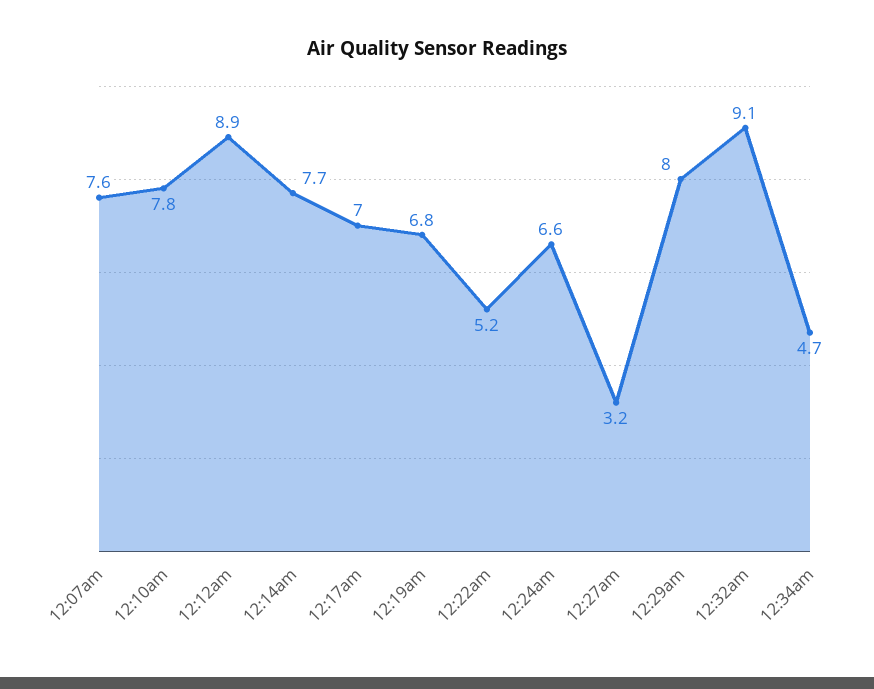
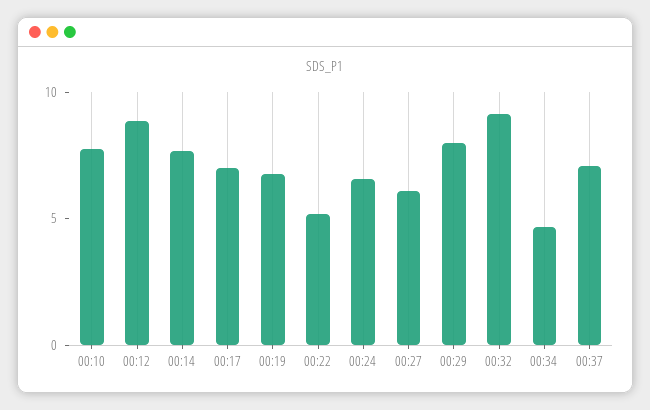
12:07am: 7.6 -> none
12:27am: 3.2 -> 6
00:37: none -> 7

